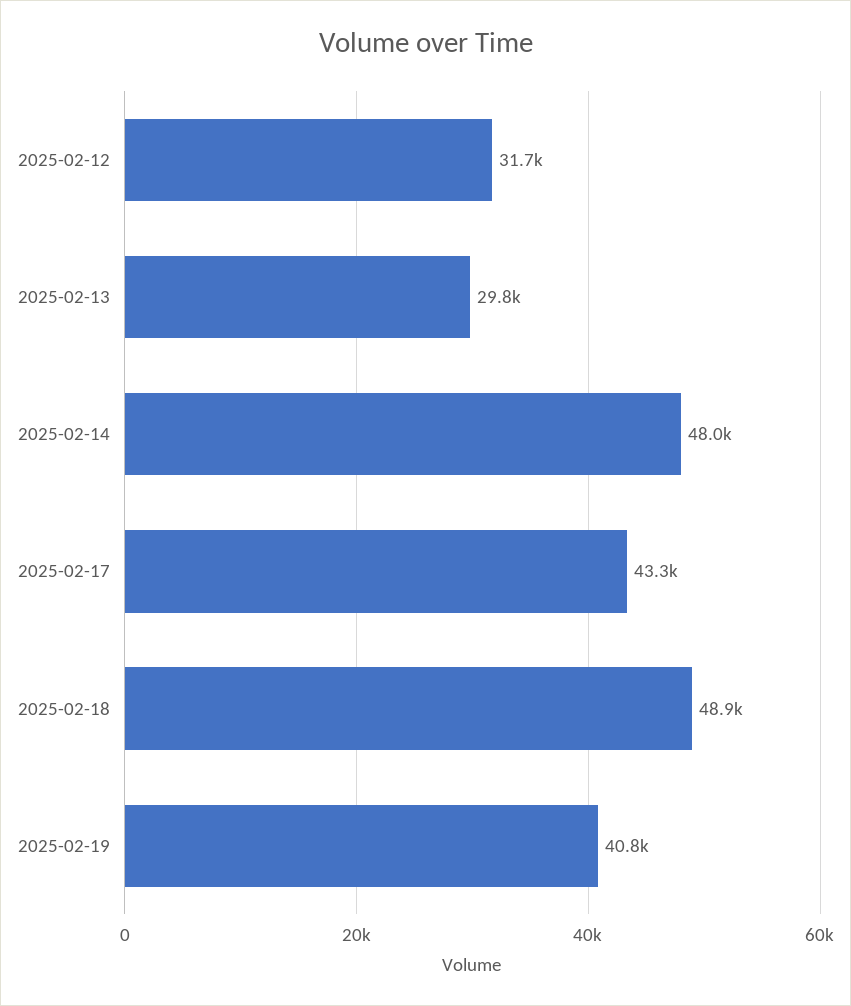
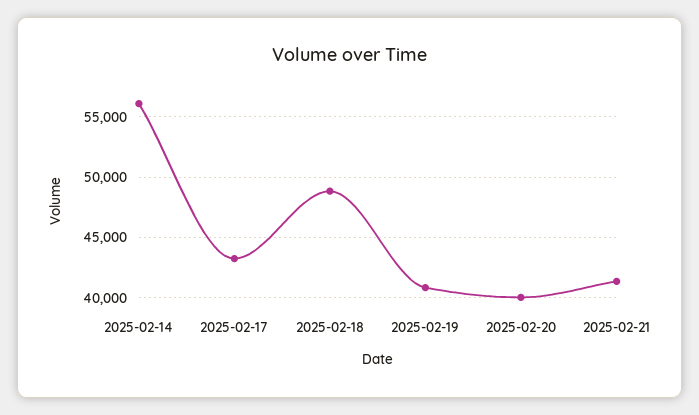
2025-02-12: 31700 -> none
2025-02-13: 29800 -> none
2025-02-14: 48000 -> 56000
2025-02-20: none -> 40000
2025-02-21: none -> 41500

